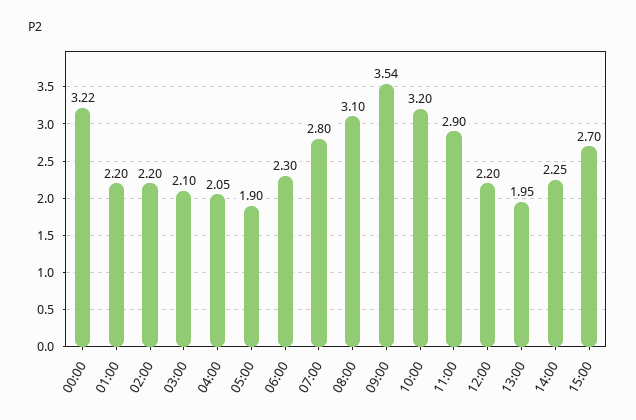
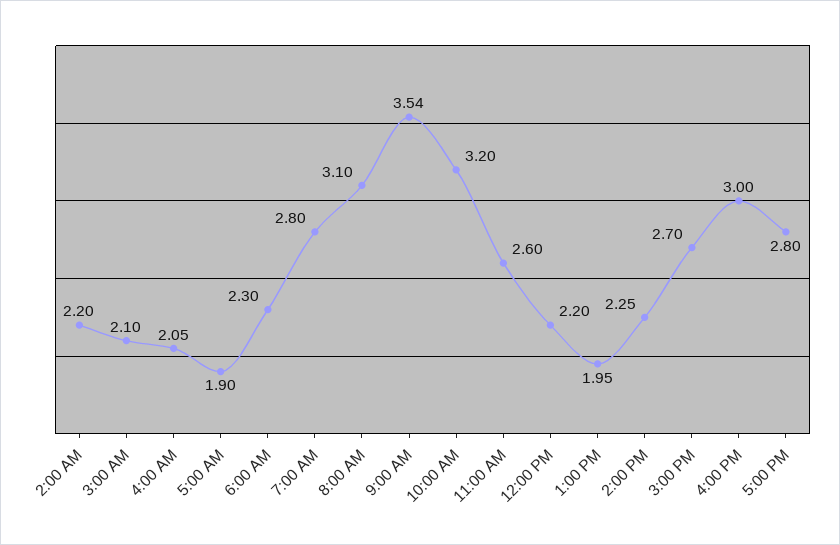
00:00: 3.22 -> none
01:00: 2.2 -> none
11:00: 2.9 -> 2.6
4:00 PM: none -> 3
5:00 PM: none -> 2.8

